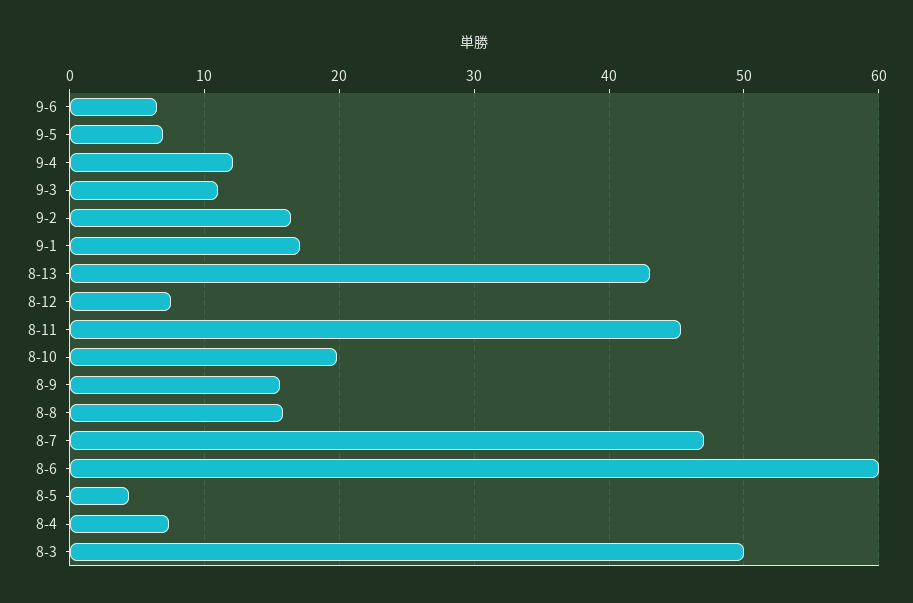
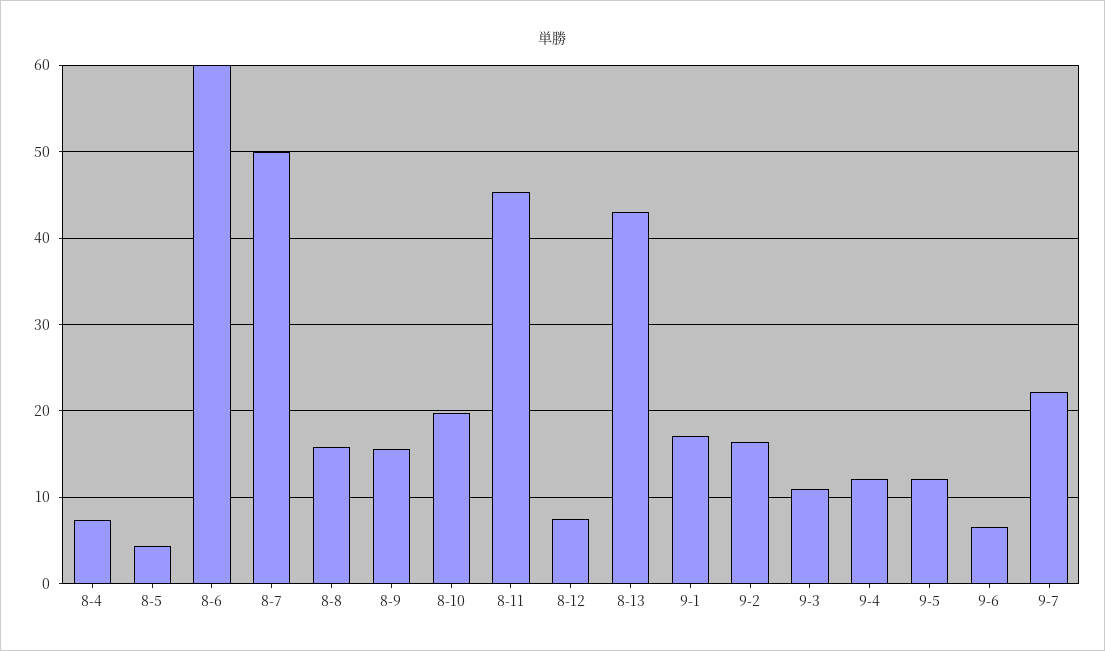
9-5: 7 -> 12
8-7: 47 -> 50
8-3: 50 -> none
9-7: none -> 22

